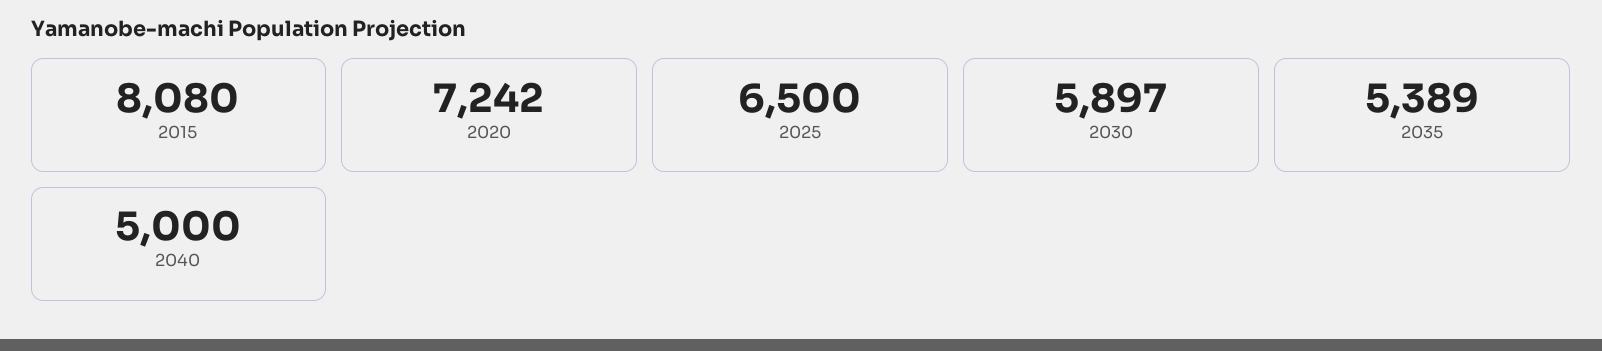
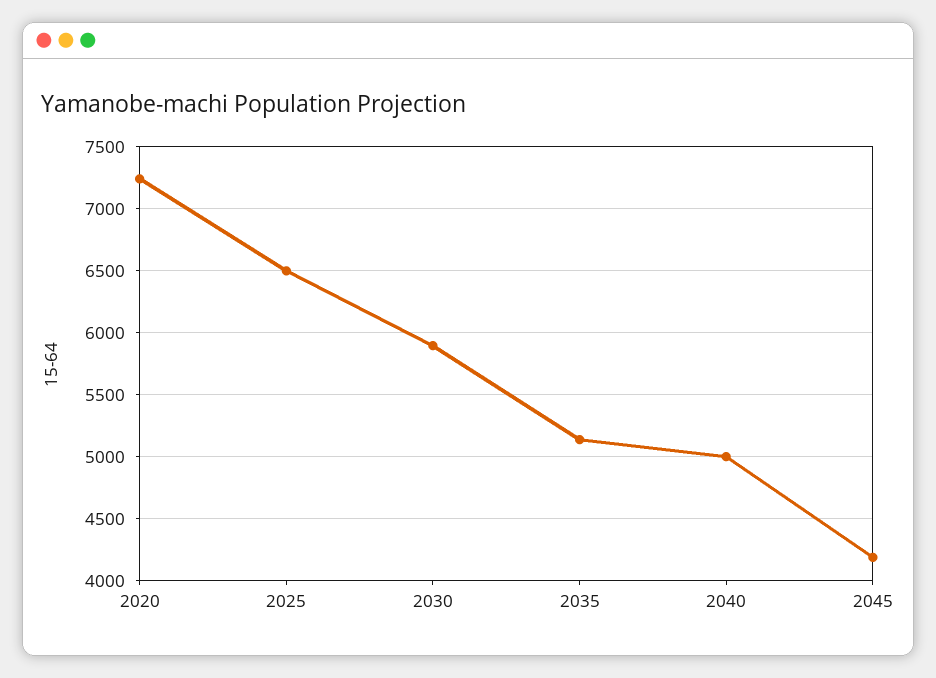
2015: 8080 -> none
2035: 5389 -> 5150
2045: none -> 4200

